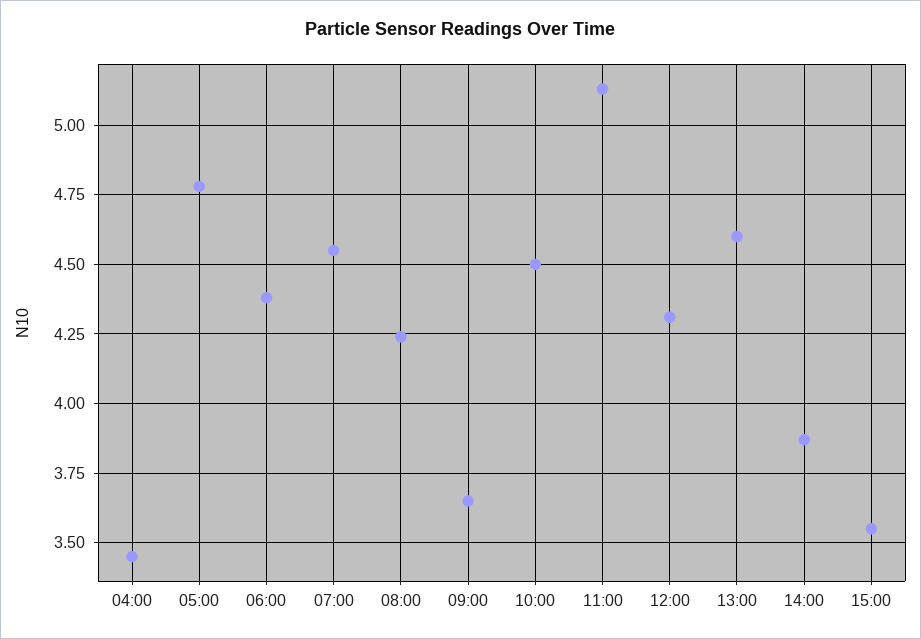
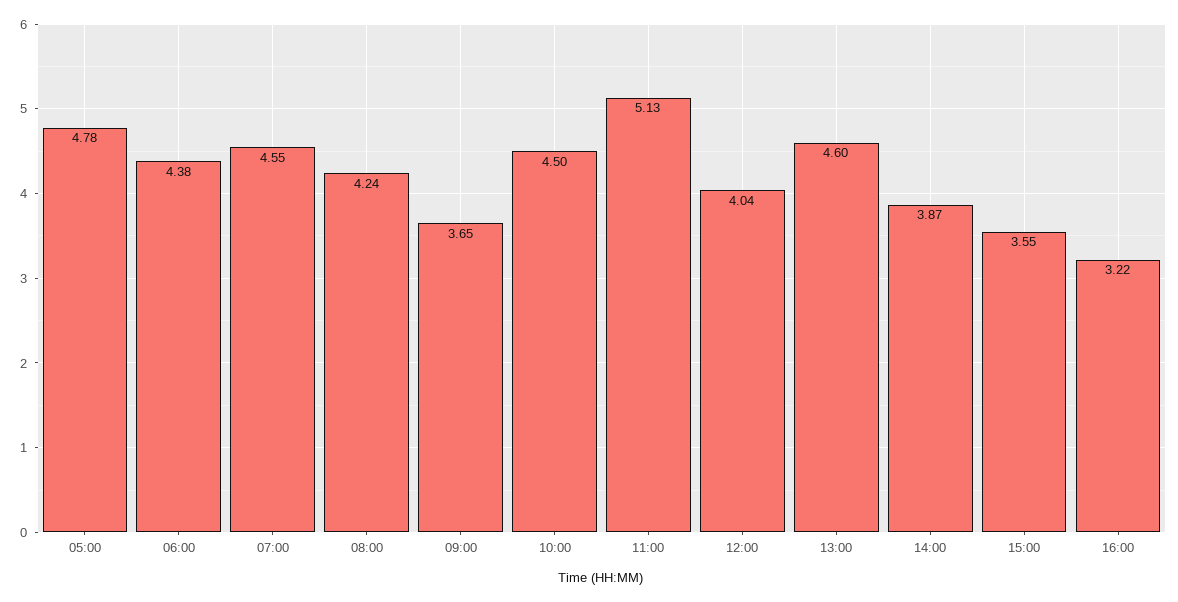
04:00: 3.45 -> none
12:00: 4.3 -> 4.04
16:00: none -> 3.22

